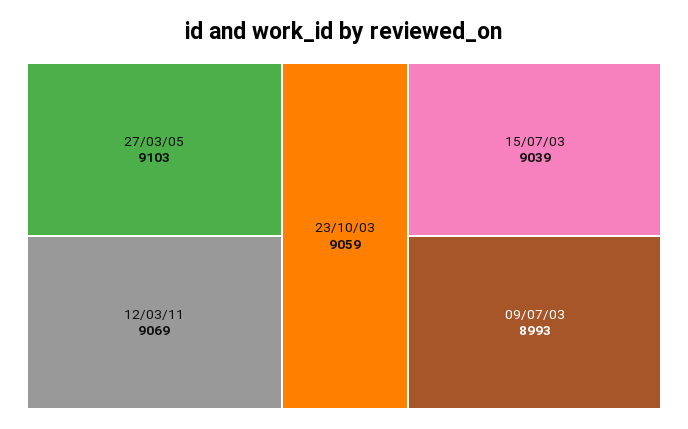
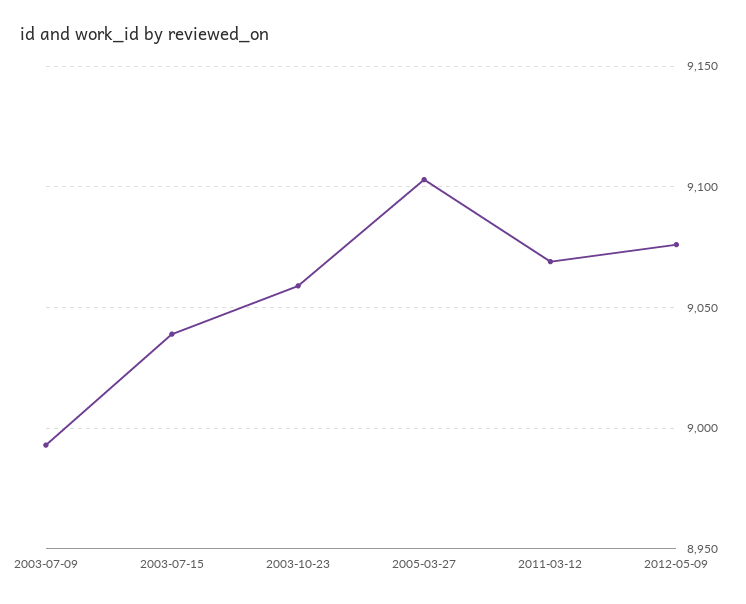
2012-05-09: none -> 9075

